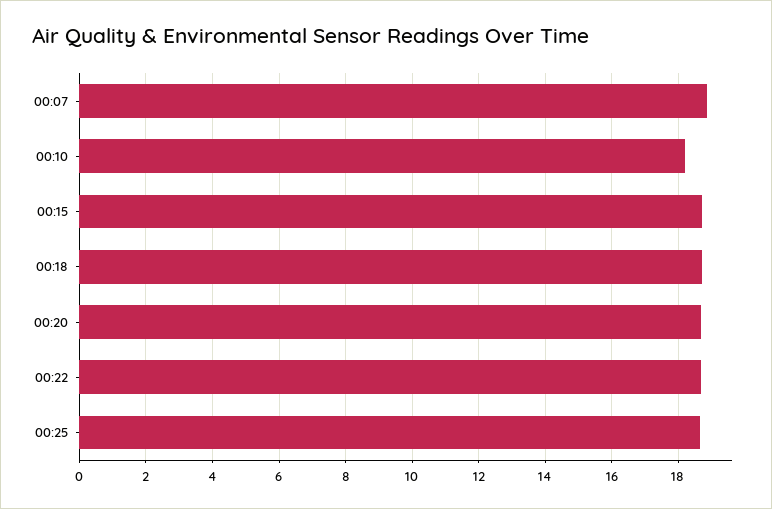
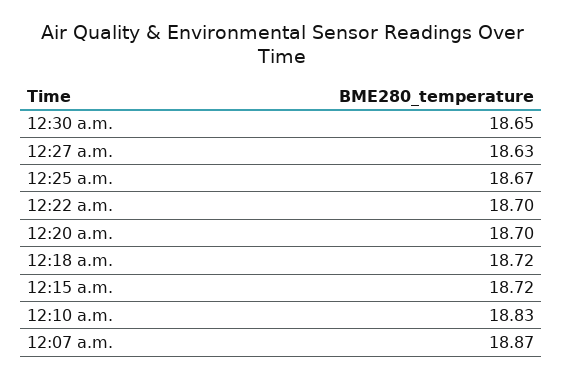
00:10: 18.2 -> 18.83
12:30 a.m.: none -> 18.65
12:27 a.m.: none -> 18.63

